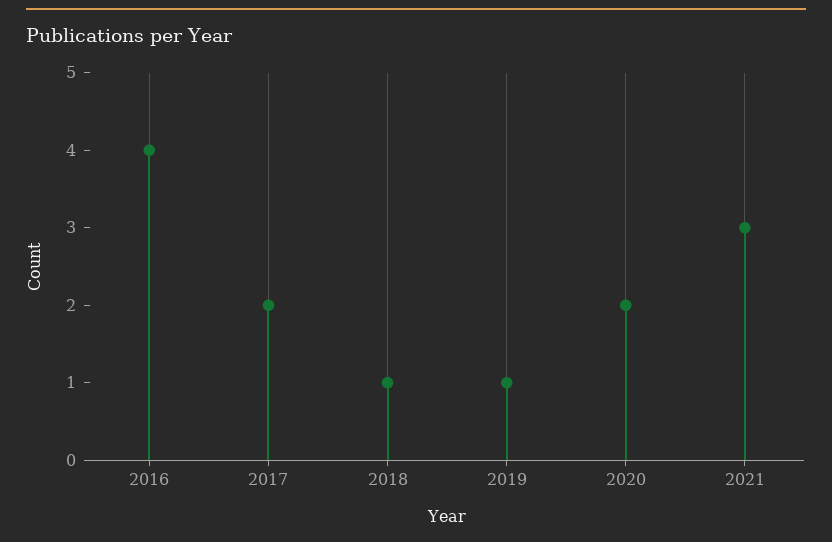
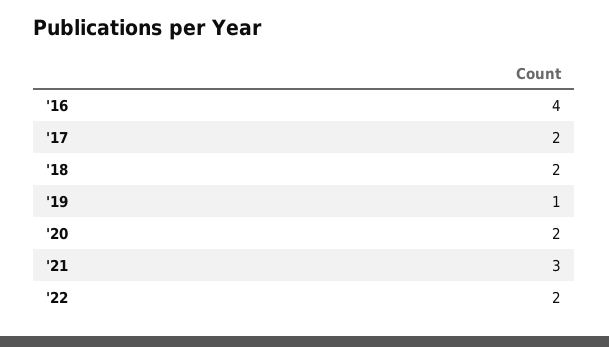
2018: 1 -> 2
'22: none -> 2

